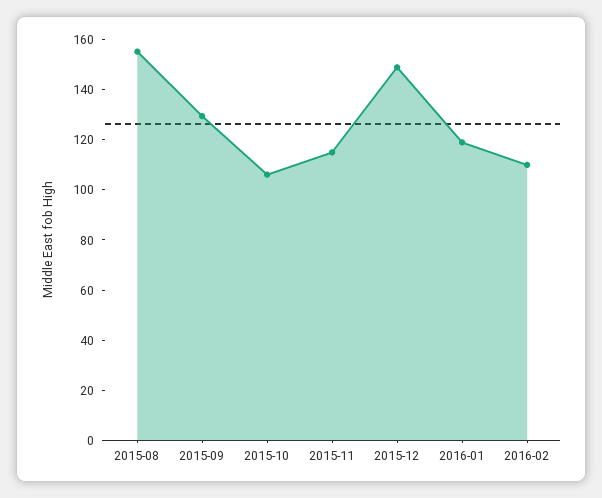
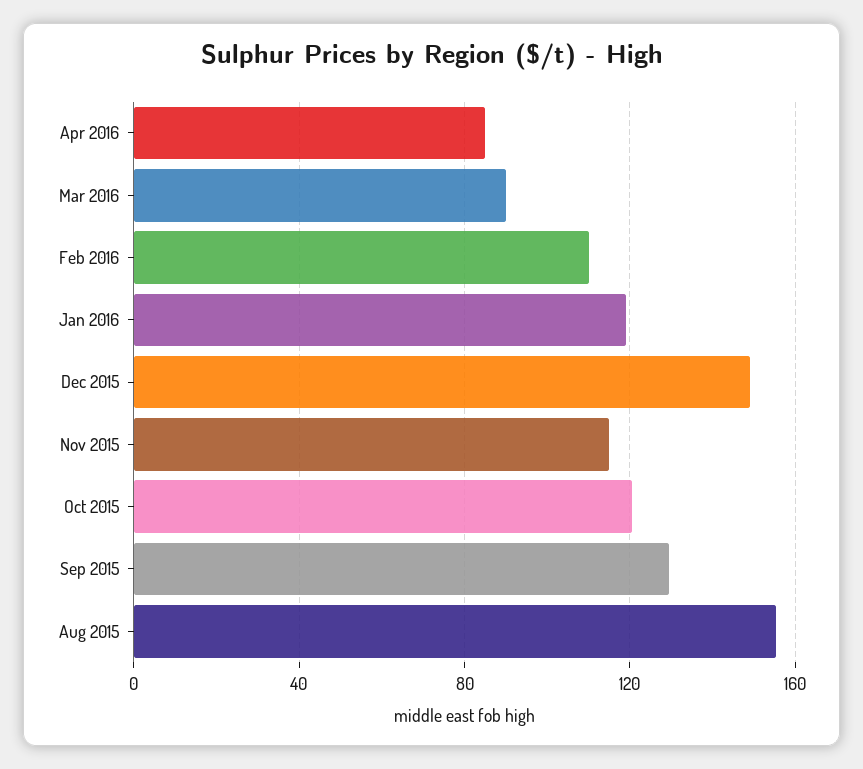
2015-10: 105 -> 120
Apr 2016: none -> 85
Mar 2016: none -> 90

